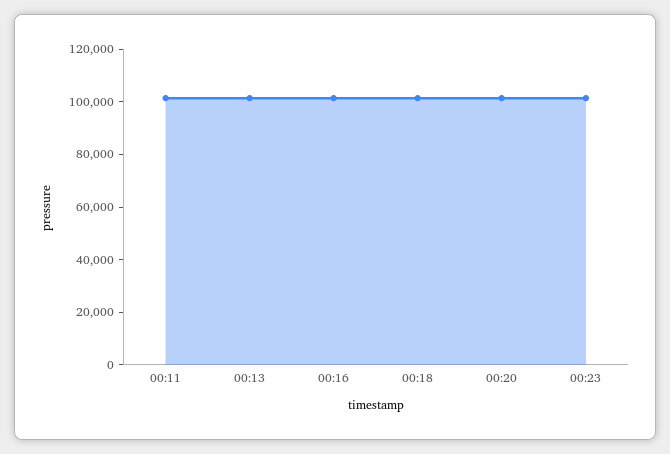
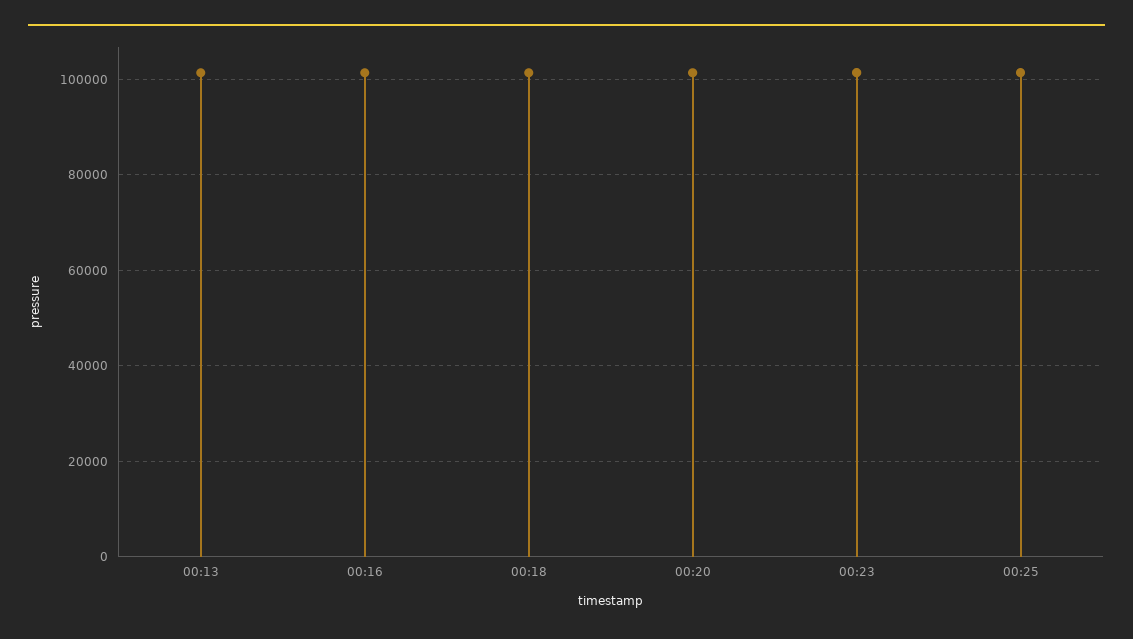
00:11: 100000 -> none
00:25: none -> 102000

